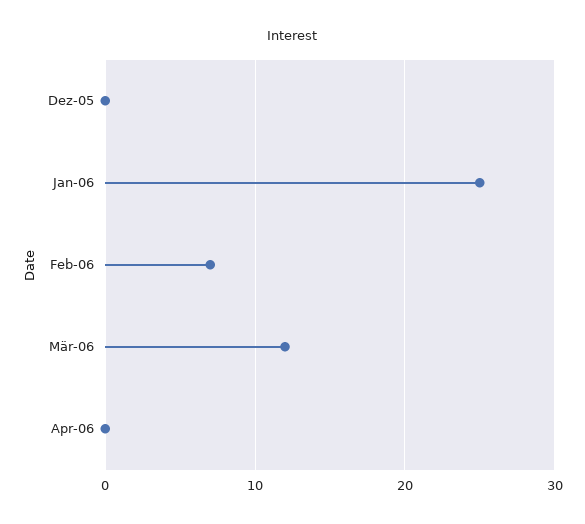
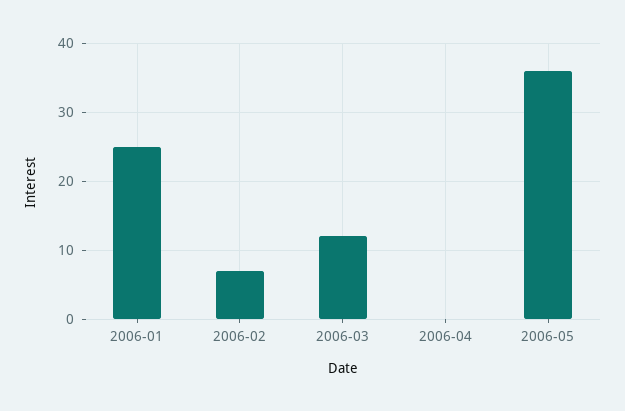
Dez-05: 0 -> none
2006-05: none -> 36

